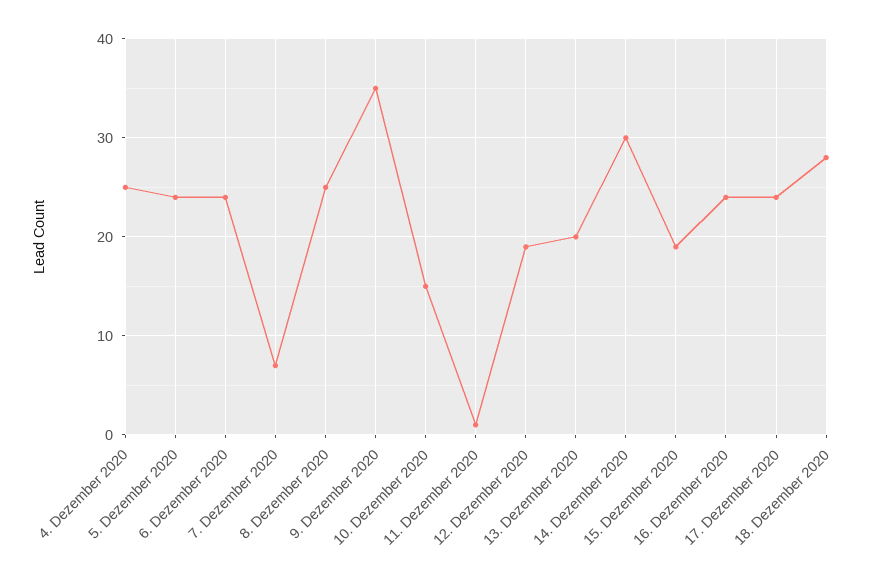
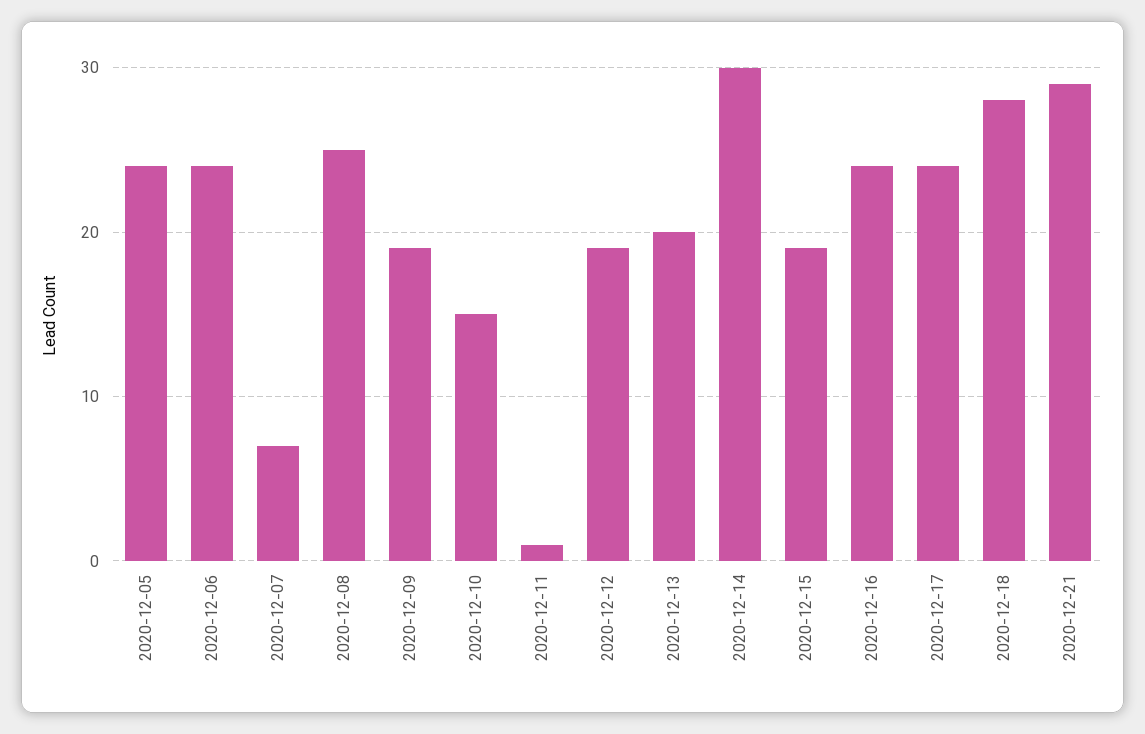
4. Dezember 2020: 25 -> none
9. Dezember 2020: 35 -> 19
2020-12-21: none -> 29

